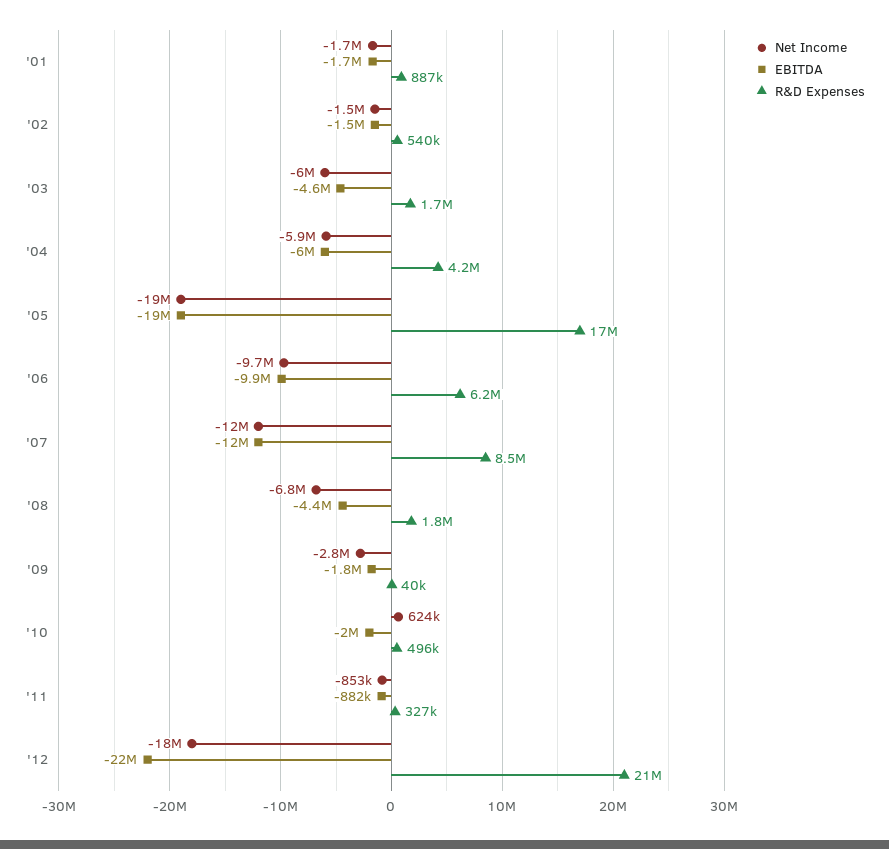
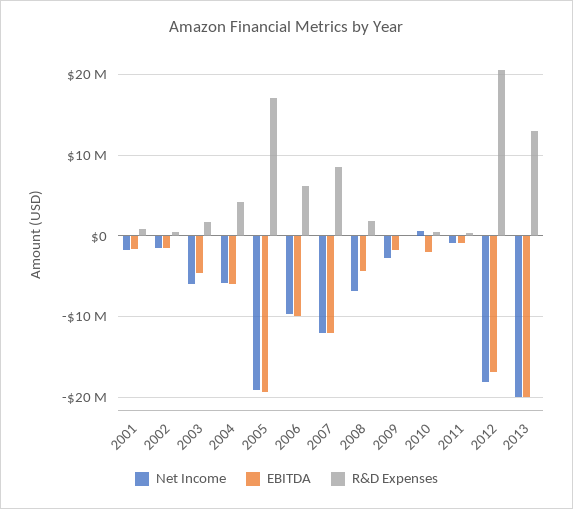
EBITDA, '12: -22000000 -> -17000000
Net Income, 2013: none -> -20000000
EBITDA, 2013: none -> -20000000
R&D Expenses, 2013: none -> 13000000

